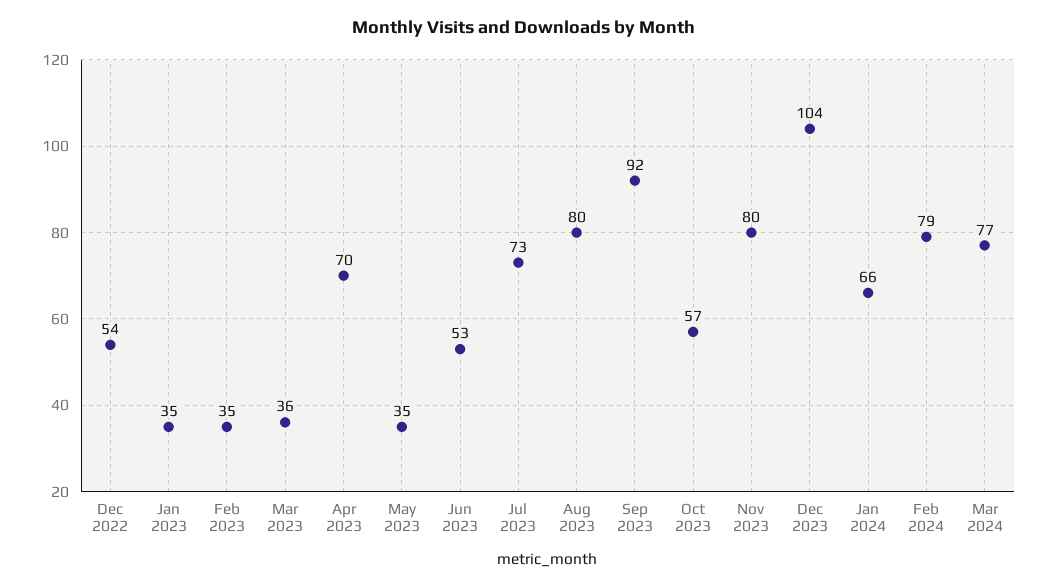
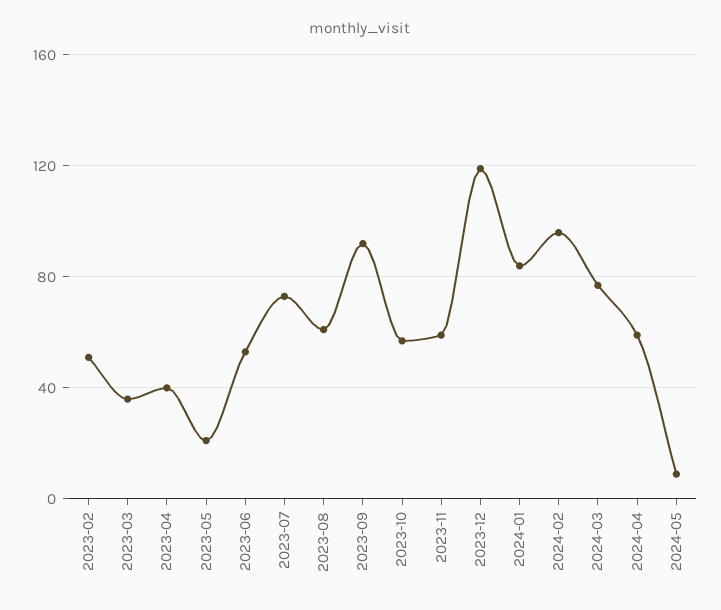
Dec 2022: 54 -> none
Jan 2023: 35 -> none
Feb 2023: 35 -> 50
Apr 2023: 70 -> 40
May 2023: 35 -> 20
Aug 2023: 80 -> 60
Nov 2023: 80 -> 60
Dec 2023: 104 -> 120
Jan 2024: 66 -> 85
Feb 2024: 79 -> 95
2024-04: none -> 60
2024-05: none -> 10

